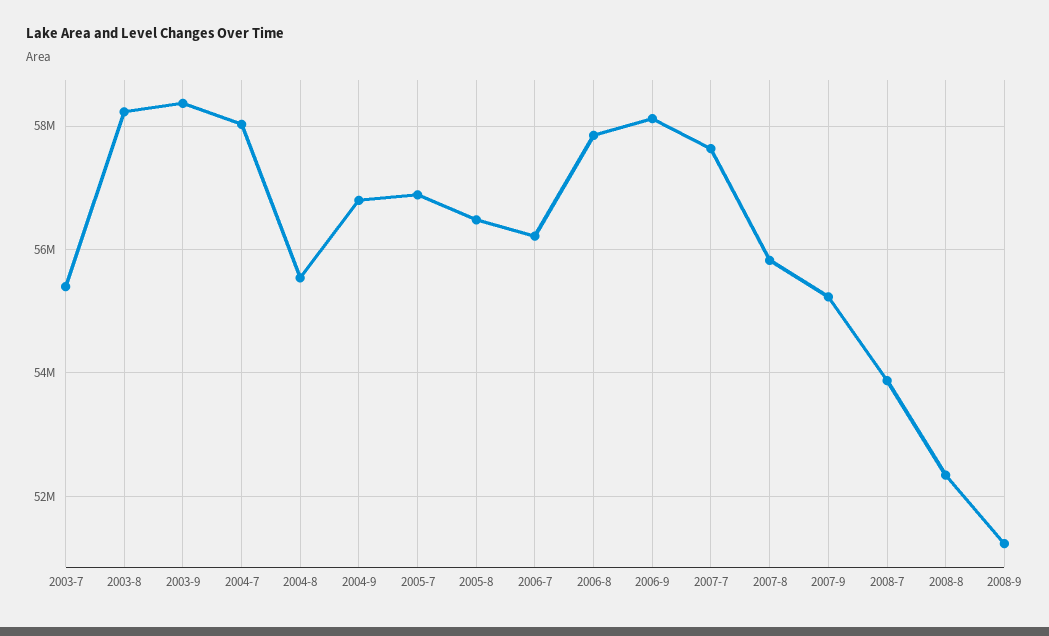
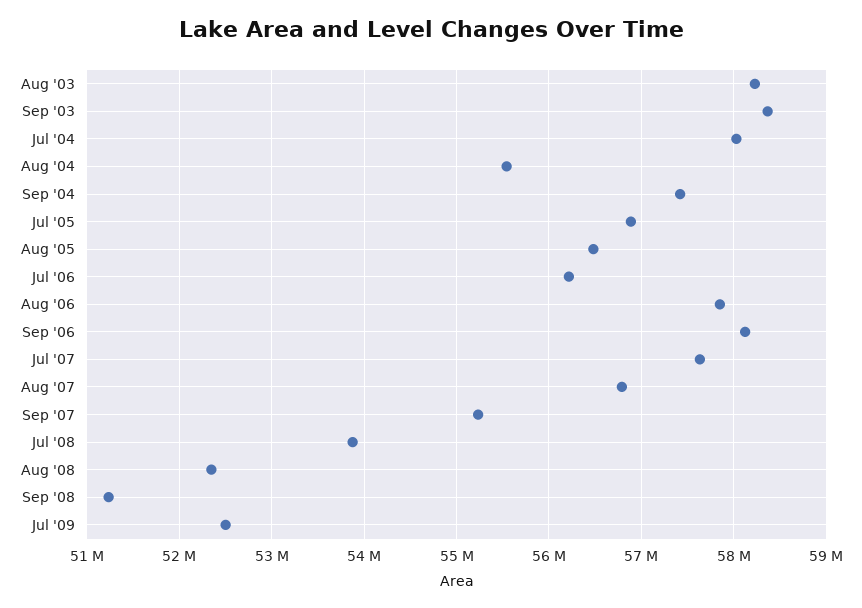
2003-7: 55400000 -> none
2004-9: 56800000 -> 57400000
2007-8: 55800000 -> 56800000
Jul '09: none -> 52500000

